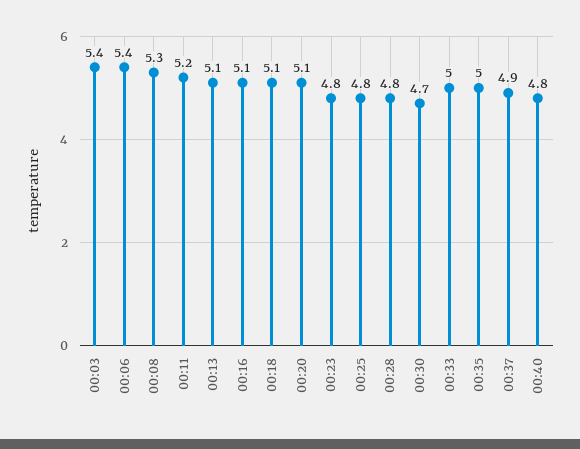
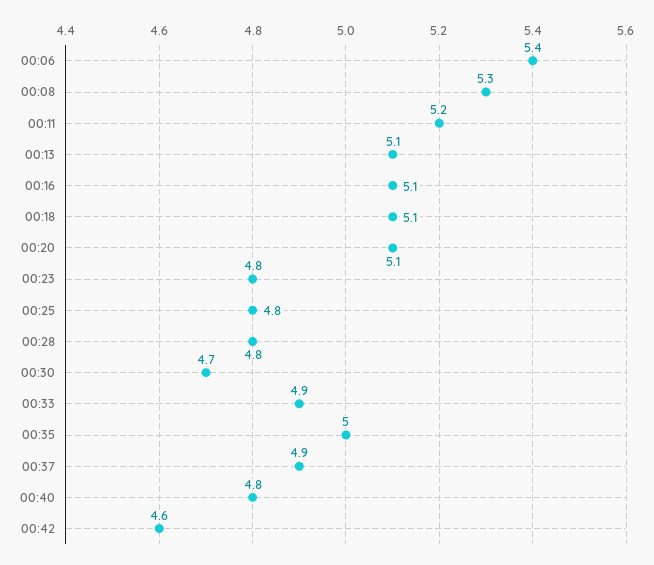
00:03: 5.4 -> none
00:33: 5 -> 4.9
00:42: none -> 4.6

